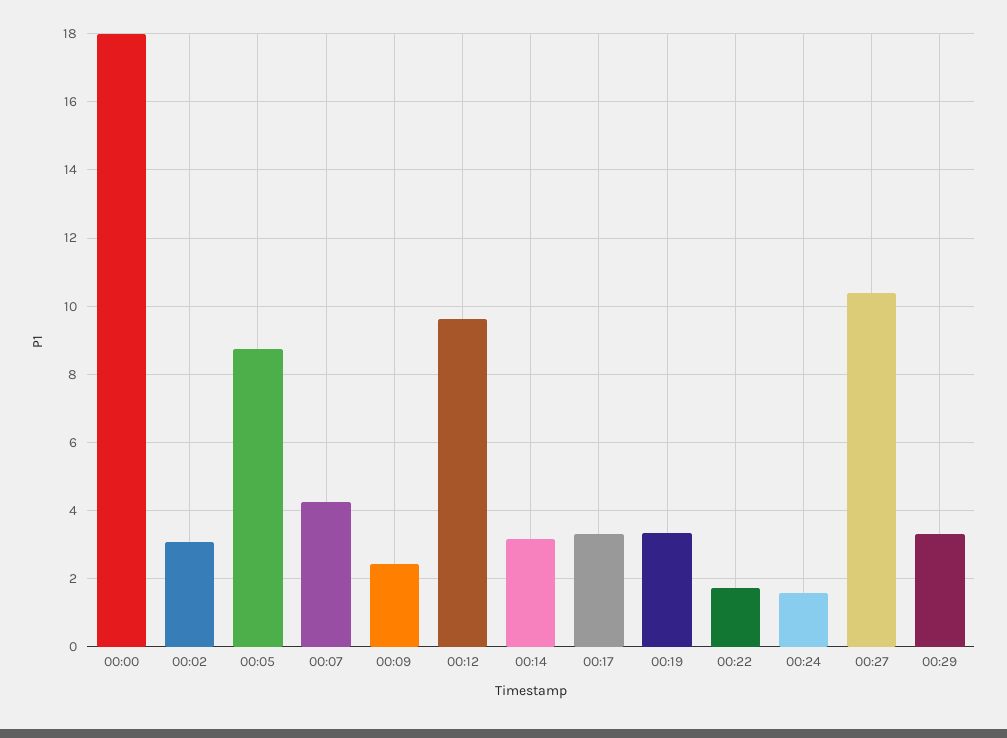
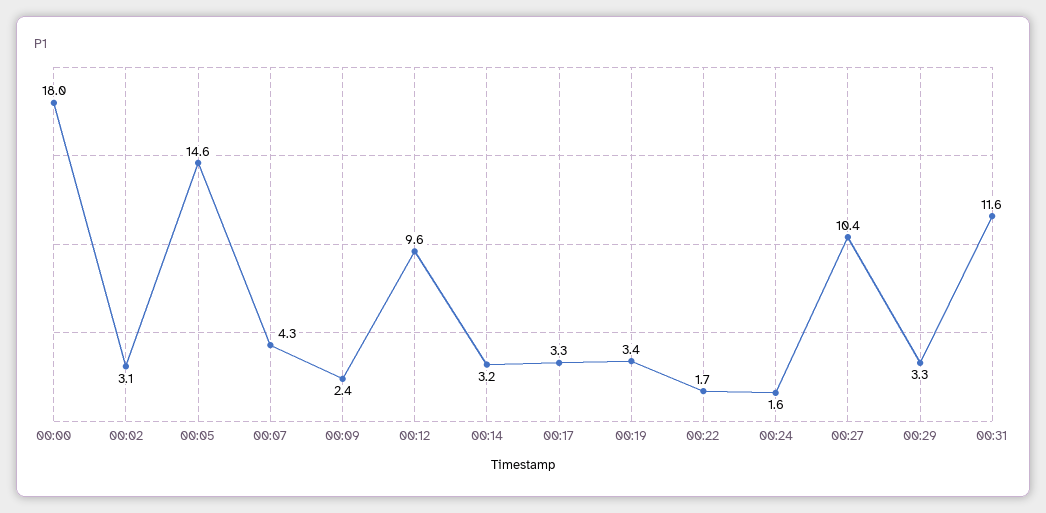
00:05: 8.8 -> 14.6
00:31: none -> 11.6

